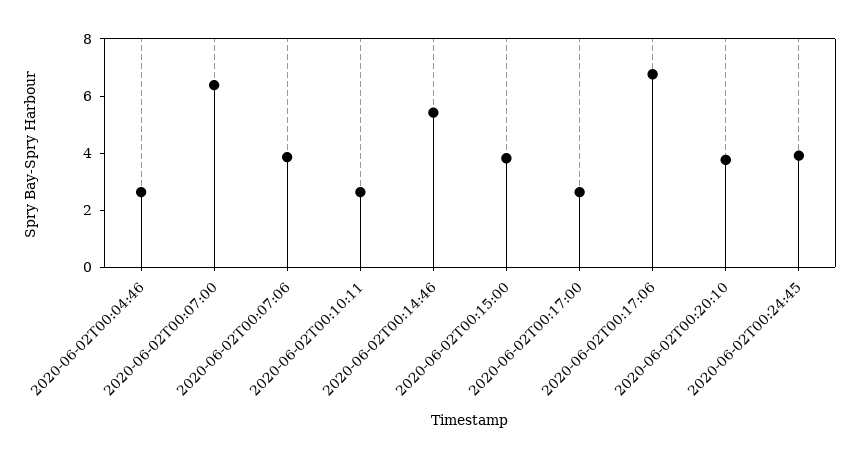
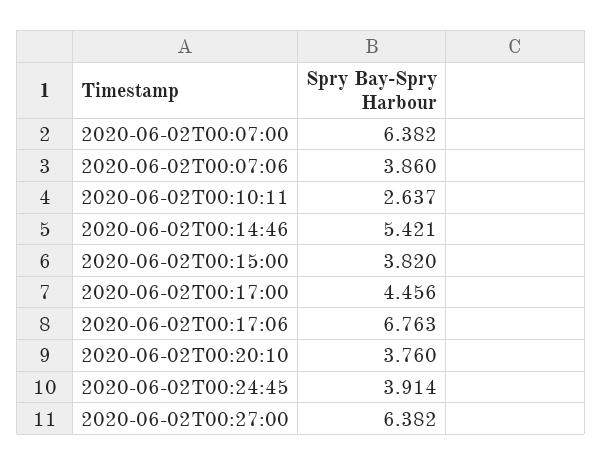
2020-06-02T00:04:46: 2.5 -> none
2020-06-02T00:17:00: 2.5 -> 4.456
2020-06-02T00:27:00: none -> 6.382

